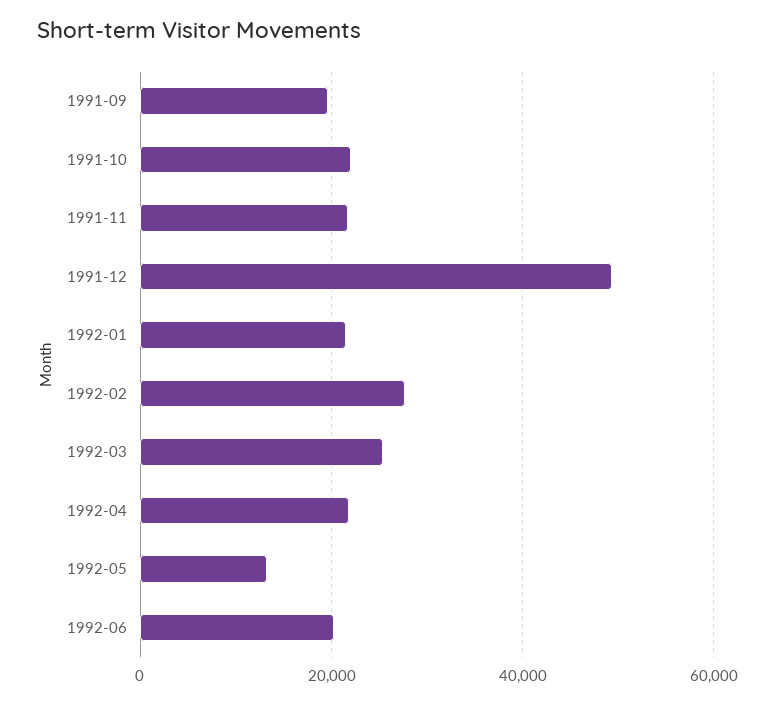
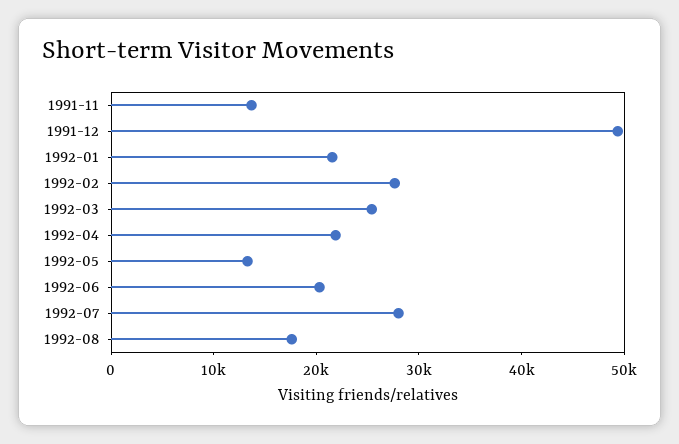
1991-09: 20000 -> none
1991-10: 22000 -> none
1991-11: 22000 -> 14000
1992-07: none -> 28000
1992-08: none -> 18000

